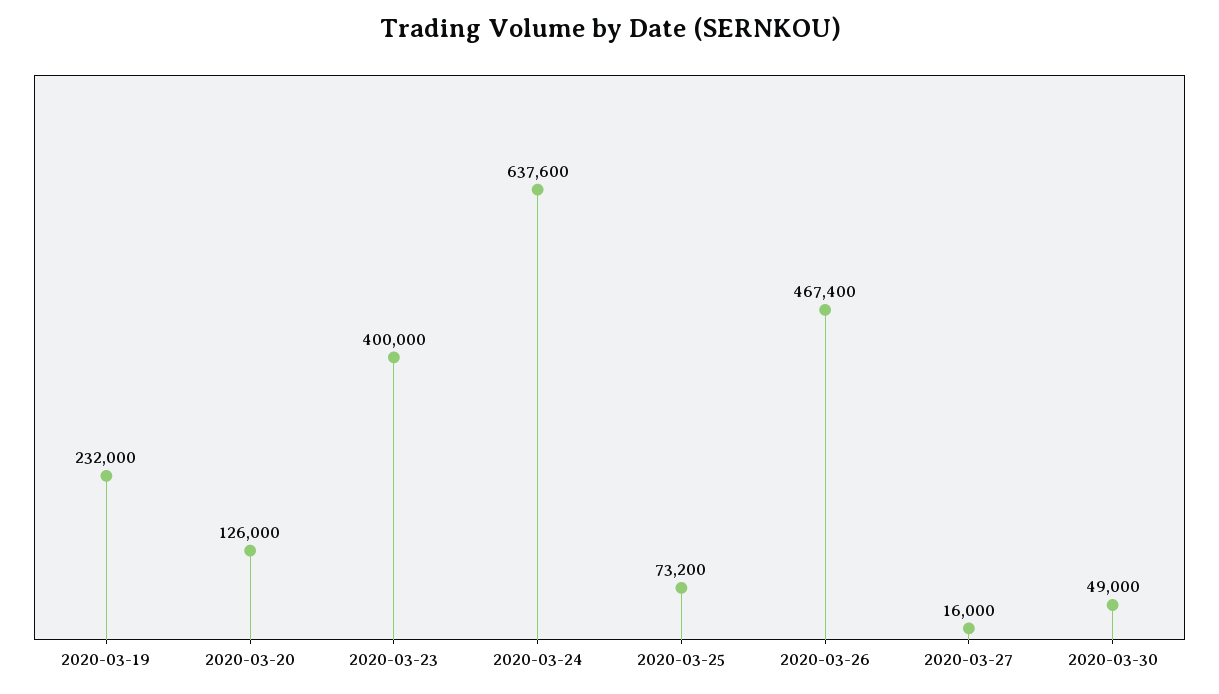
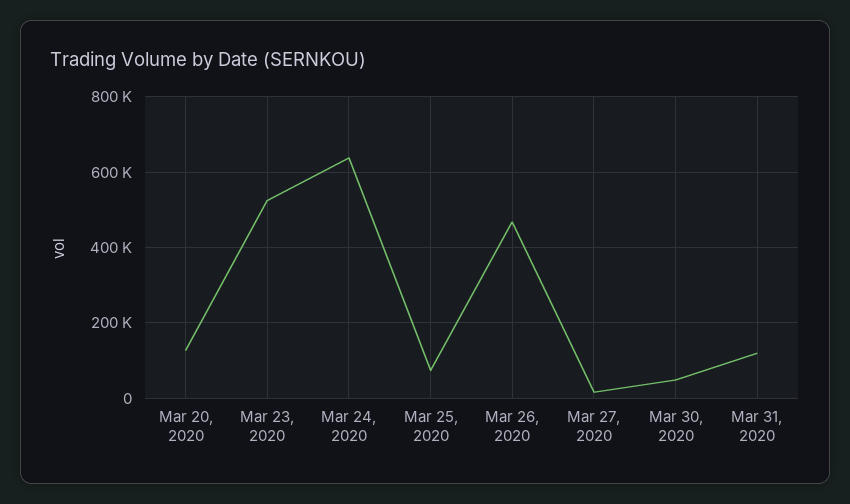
2020-03-19: 232000 -> none
2020-03-23: 400000 -> 520000
Mar 31, 2020: none -> 120000

